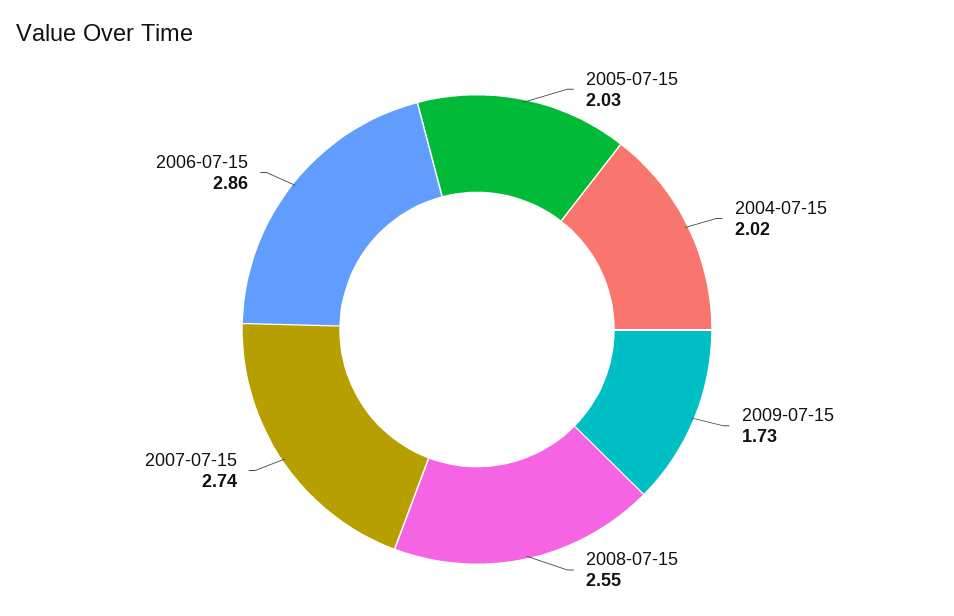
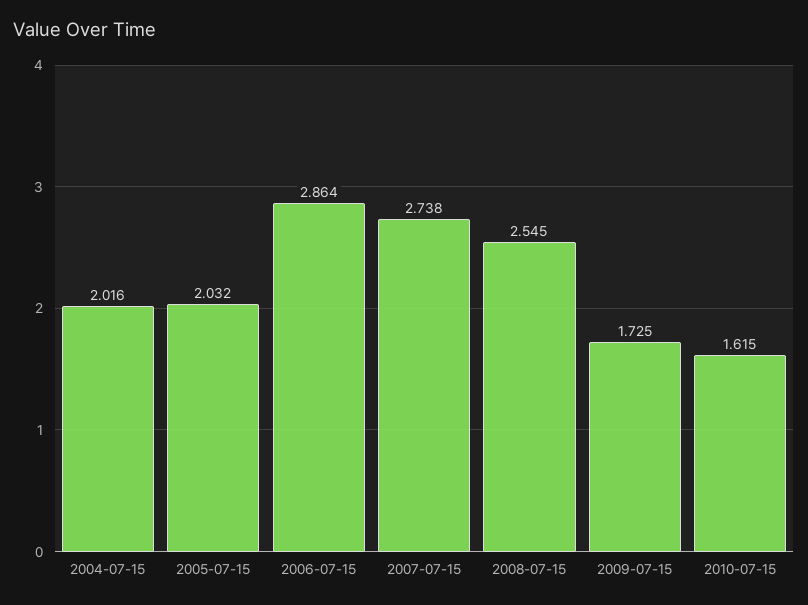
2010-07-15: none -> 1.615

